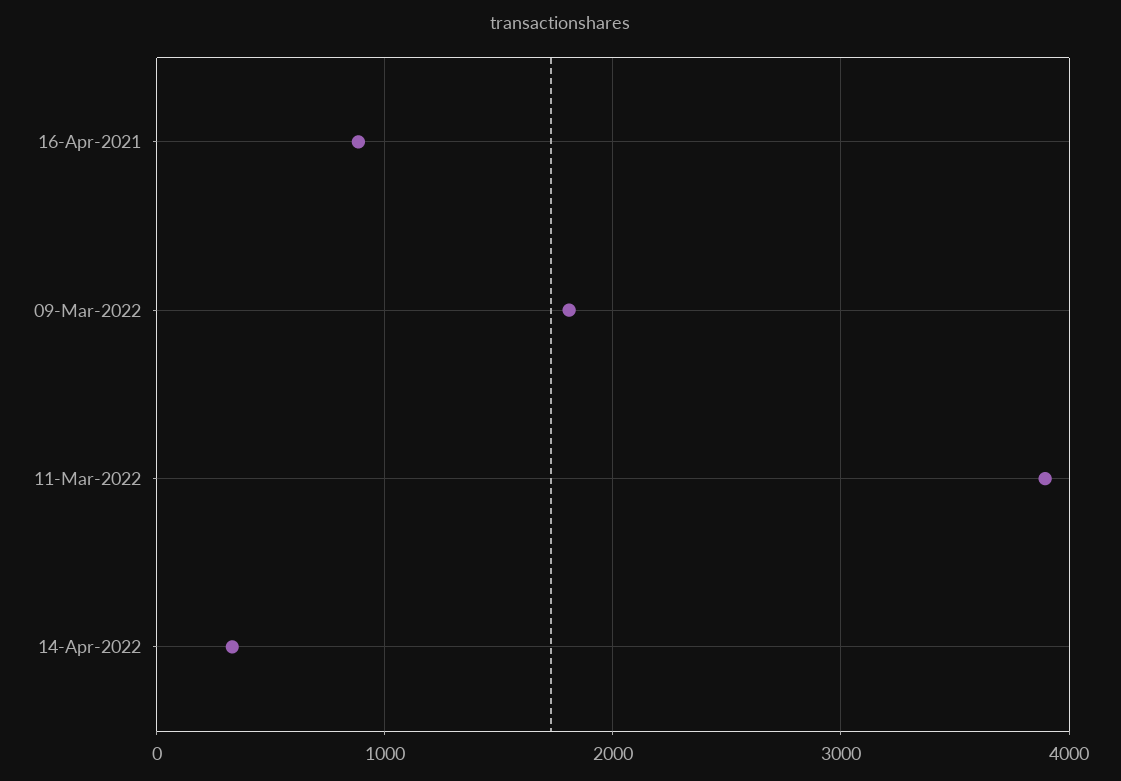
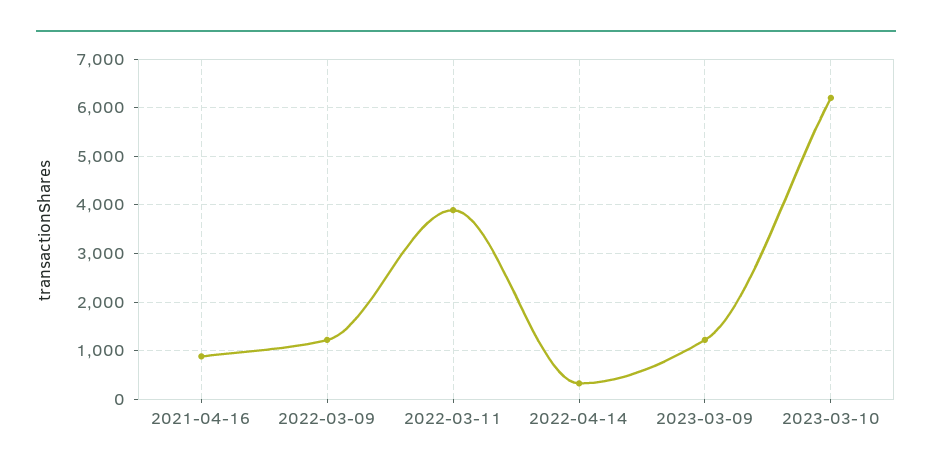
09-Mar-2022: 1800 -> 1200
2023-03-09: none -> 1200
2023-03-10: none -> 6200

